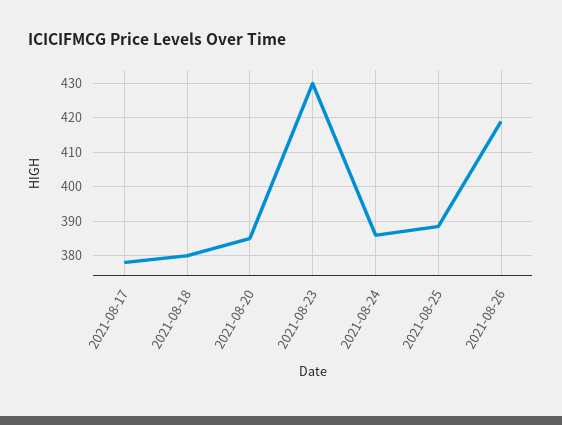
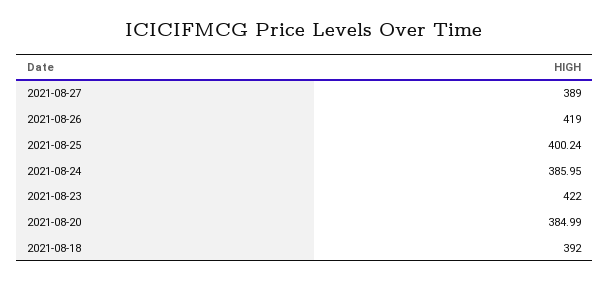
2021-08-17: 378 -> none
2021-08-18: 380 -> 392
2021-08-23: 430 -> 422
2021-08-25: 388 -> 400.24
2021-08-27: none -> 389

